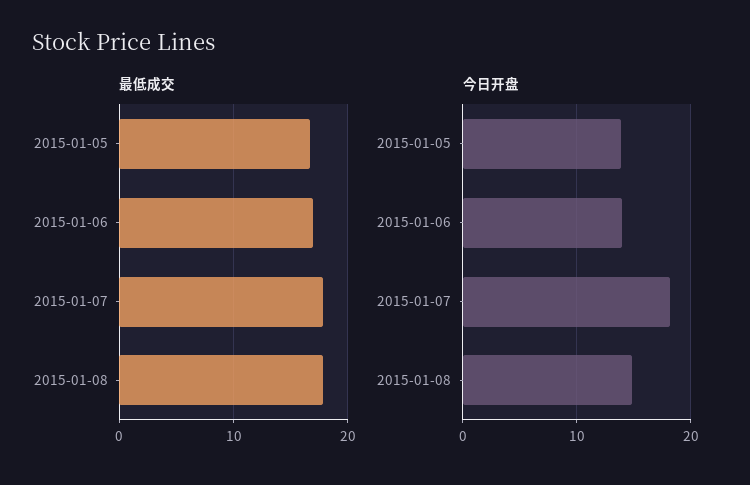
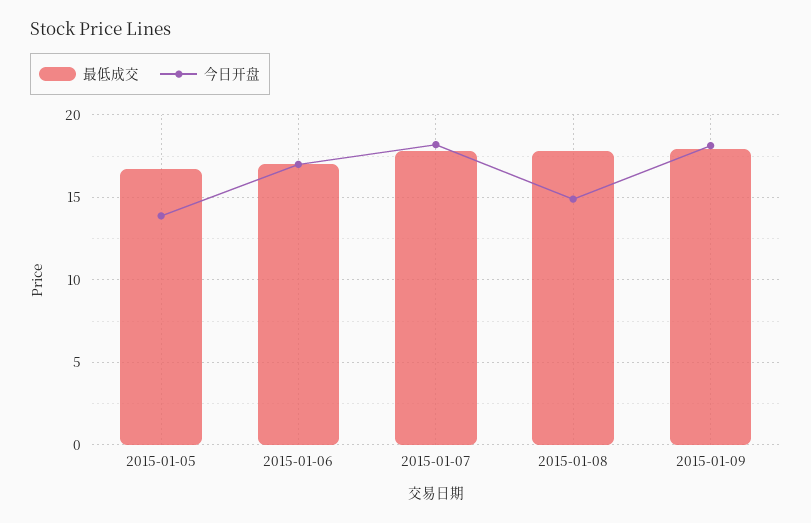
今日开盘, 2015-01-06: 14 -> 17
最低成交, 2015-01-09: none -> 18
今日开盘, 2015-01-09: none -> 18

